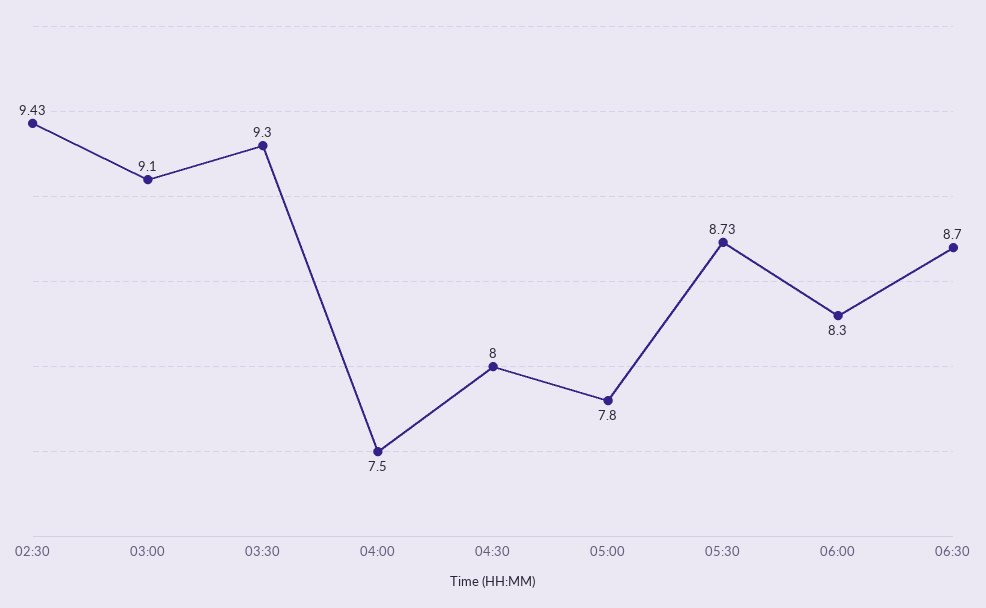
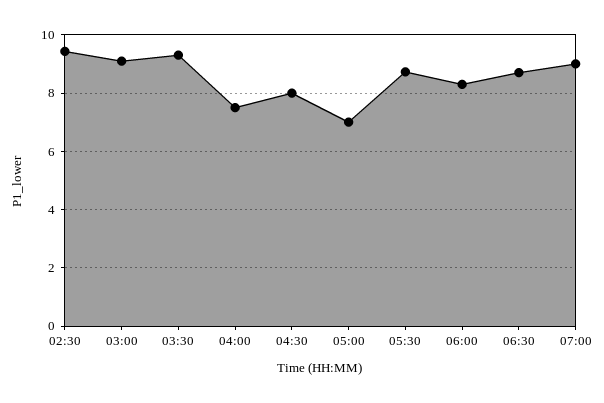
05:00: 7.8 -> 7
07:00: none -> 9

